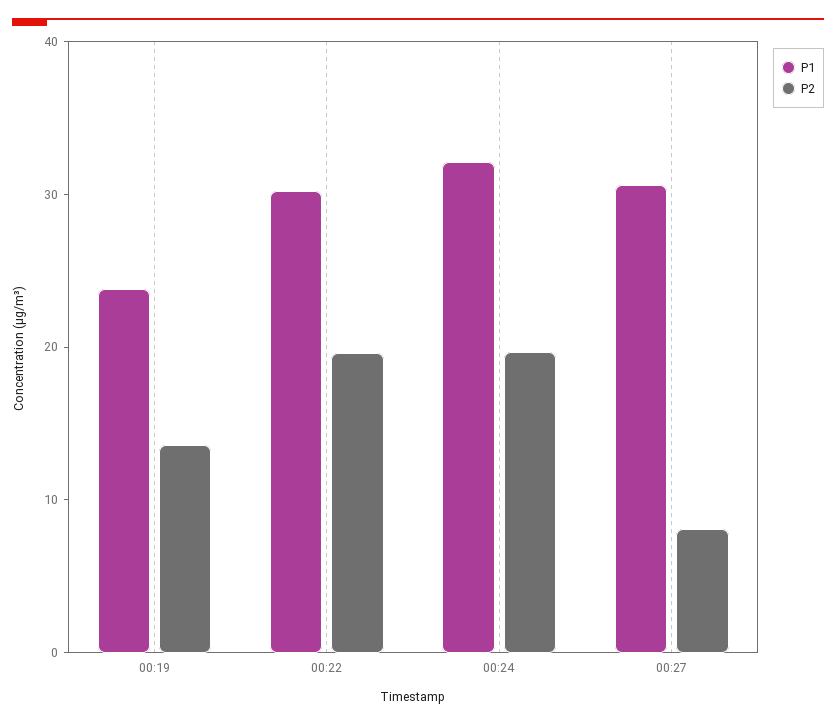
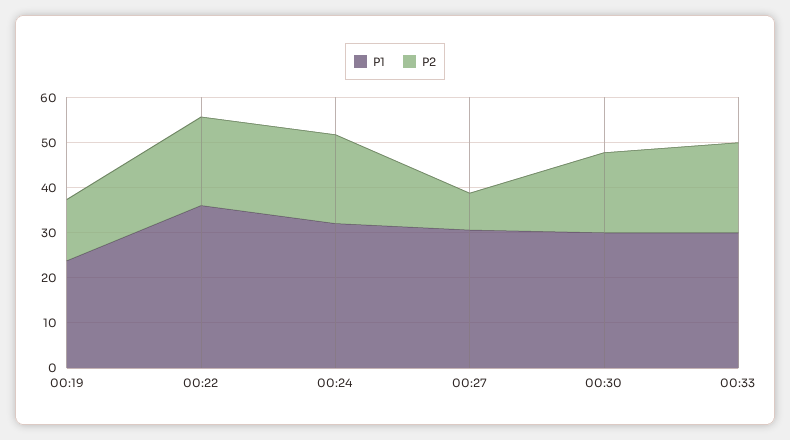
P1, 00:22: 30 -> 36
P1, 00:30: none -> 30
P2, 00:30: none -> 18
P1, 00:33: none -> 30
P2, 00:33: none -> 20

